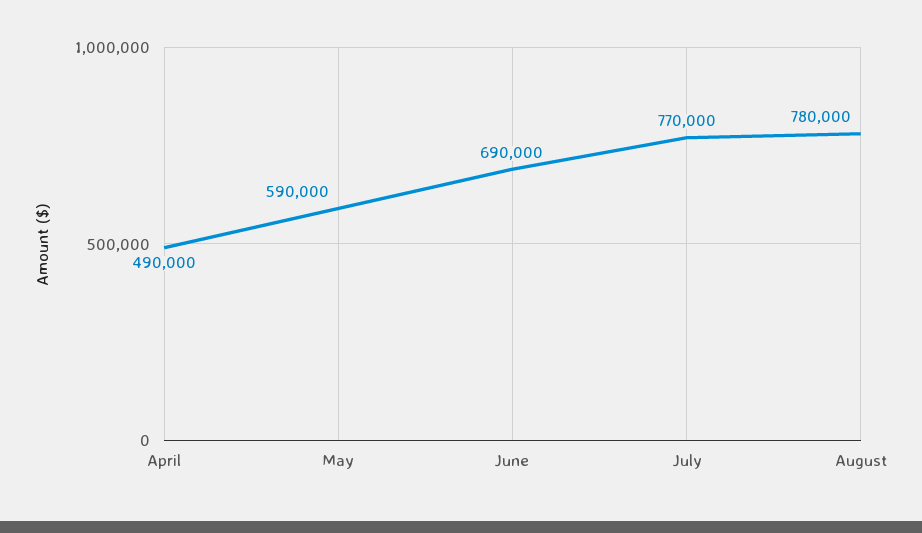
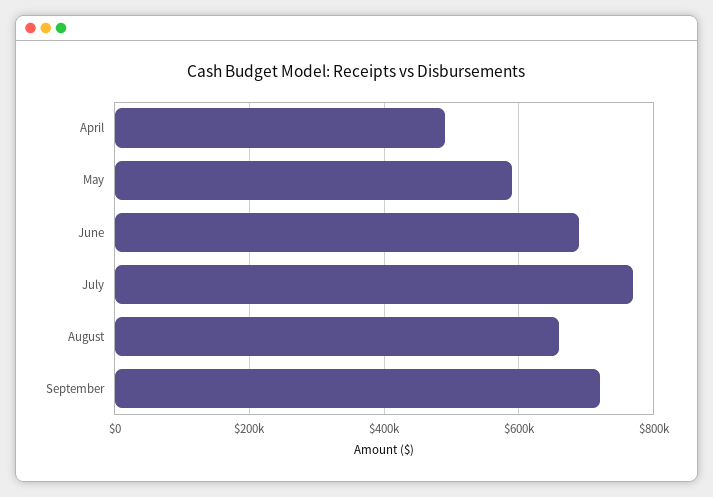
August: 780000 -> 660000
September: none -> 720000

